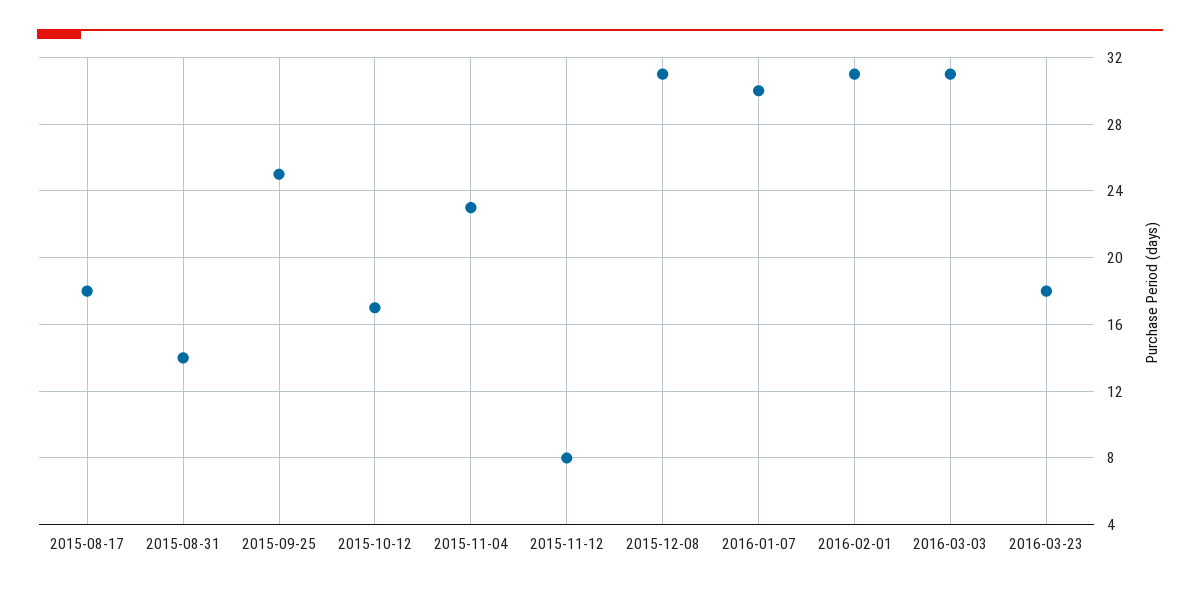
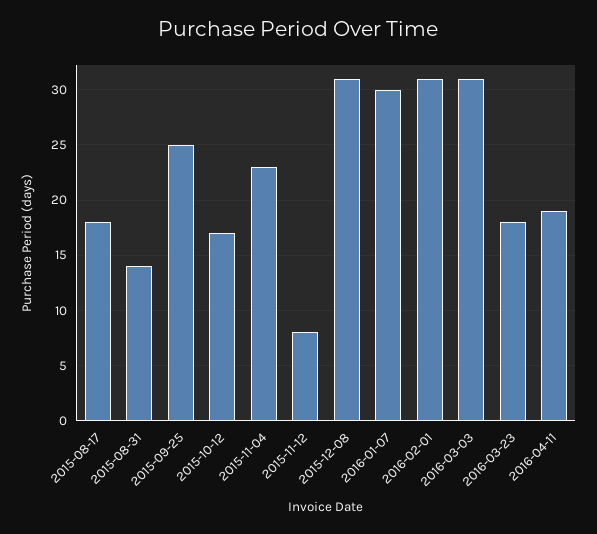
2016-04-11: none -> 19

